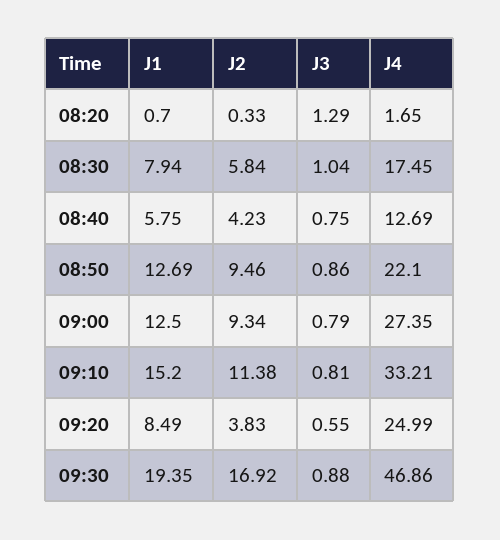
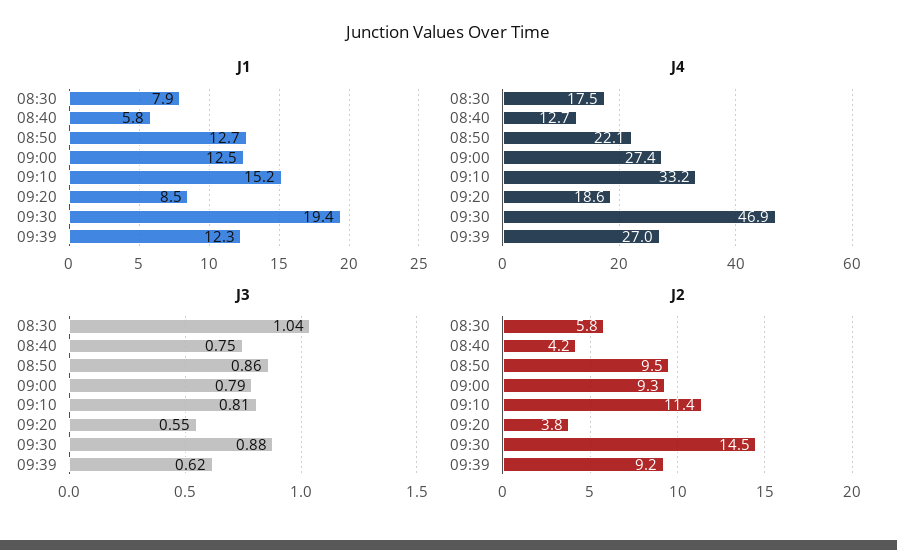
J1, 08:20: 0.7 -> none
J2, 08:20: 0.33 -> none
J3, 08:20: 1.29 -> none
J4, 08:20: 1.65 -> none
J4, 09:20: 24.99 -> 18.6
J2, 09:30: 16.92 -> 14.5
J1, 09:39: none -> 12.3
J4, 09:39: none -> 27
J3, 09:39: none -> 0.62
J2, 09:39: none -> 9.2

